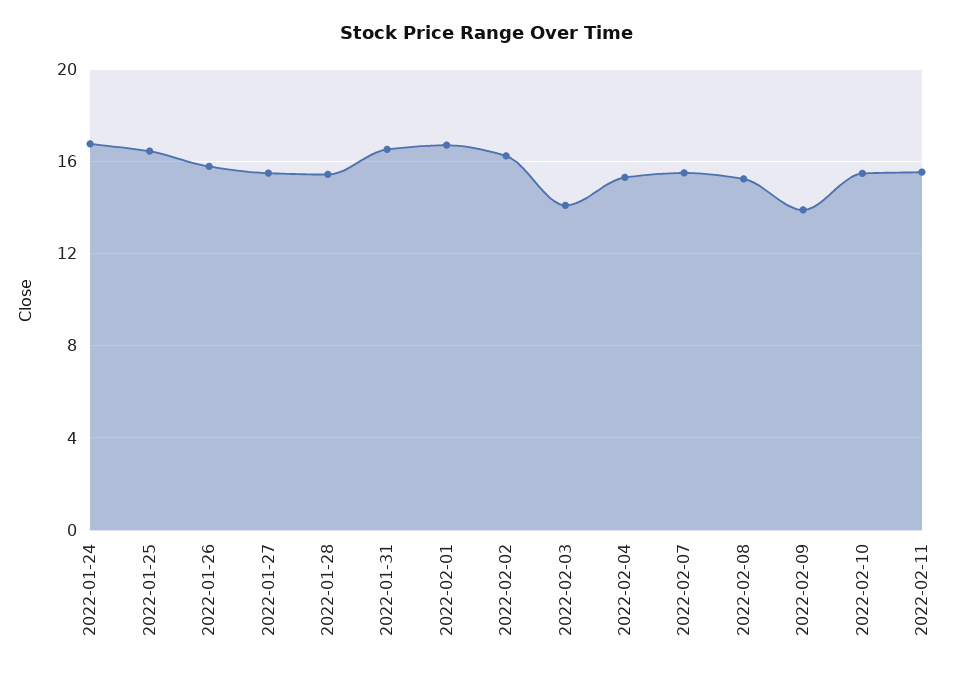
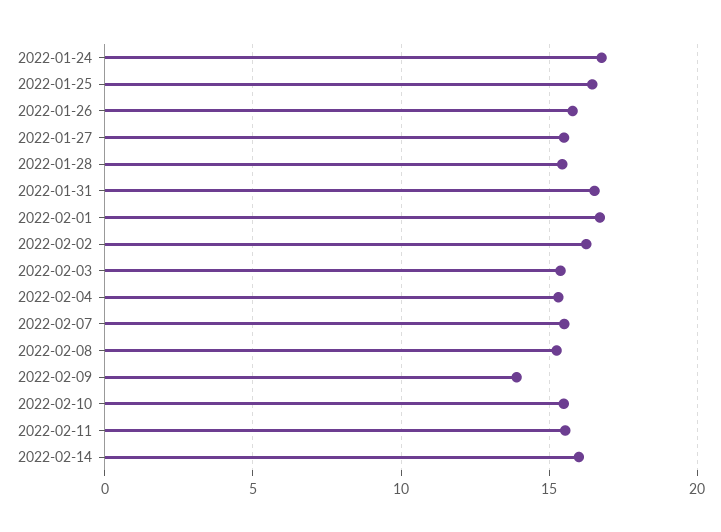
2022-02-03: 14 -> 15.5
2022-02-14: none -> 16

